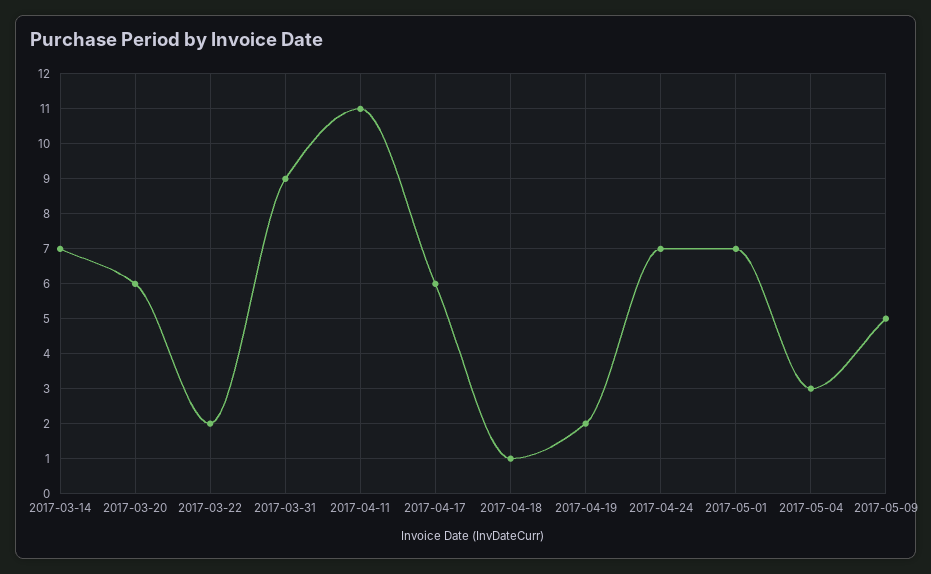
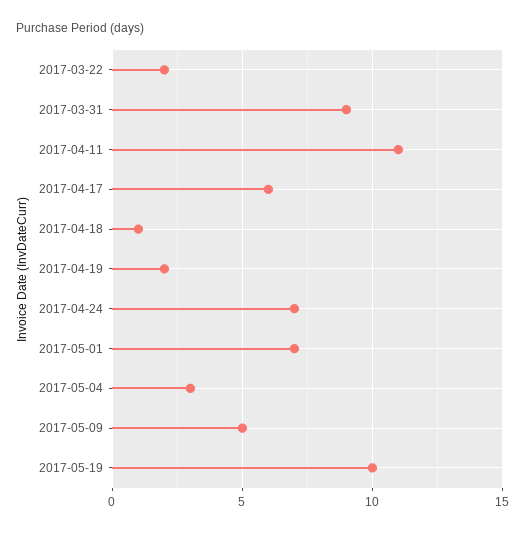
2017-03-14: 7 -> none
2017-03-20: 6 -> none
2017-05-19: none -> 10

